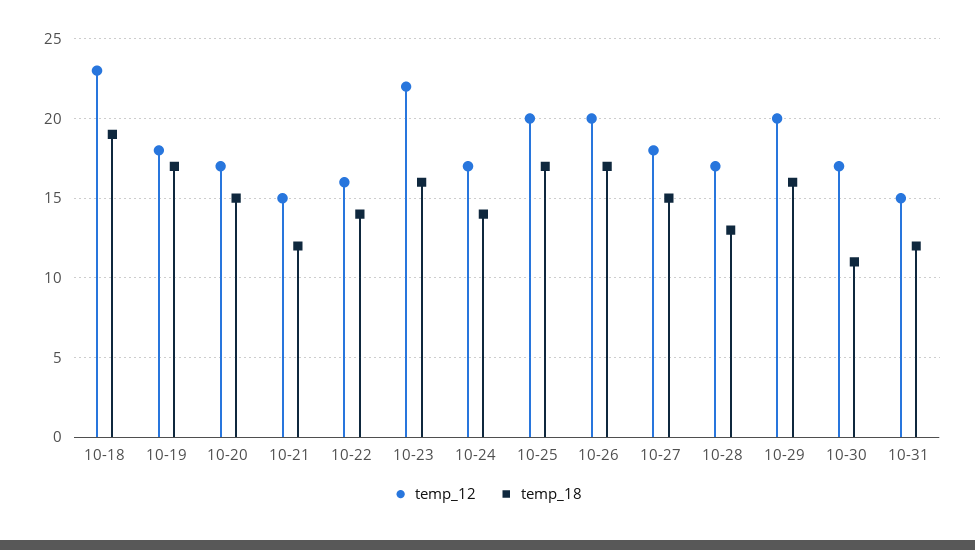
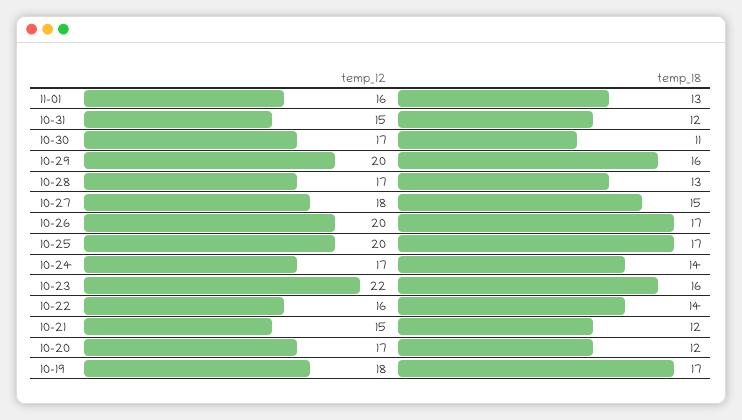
temp_12, 10-18: 23 -> none
temp_18, 10-18: 19 -> none
temp_18, 10-20: 15 -> 12
temp_12, 11-01: none -> 16
temp_18, 11-01: none -> 13

